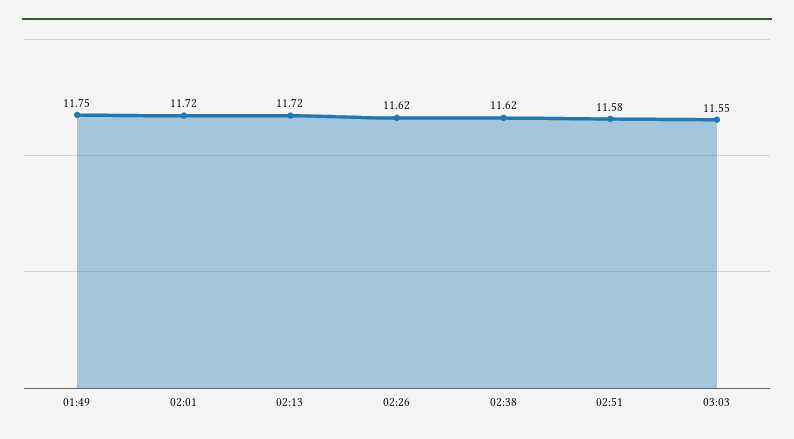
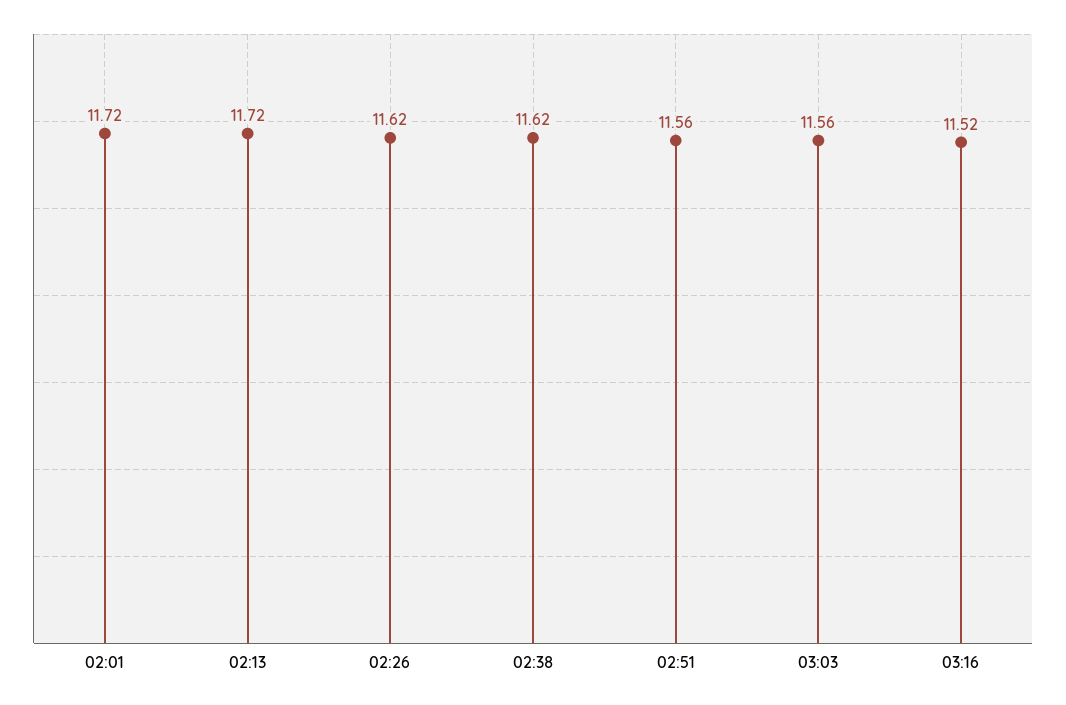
01:49: 11.75 -> none
02:51: 11.58 -> 11.56
03:03: 11.55 -> 11.56
03:16: none -> 11.52

